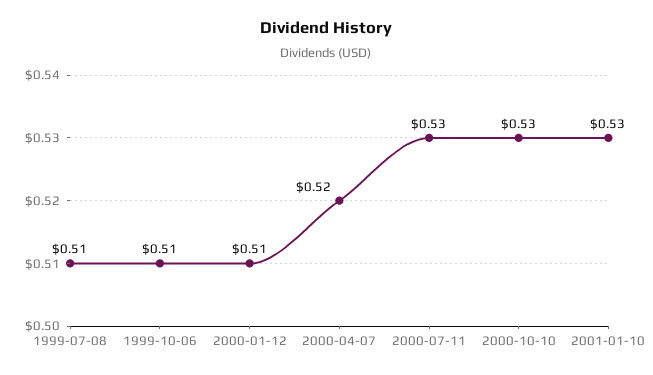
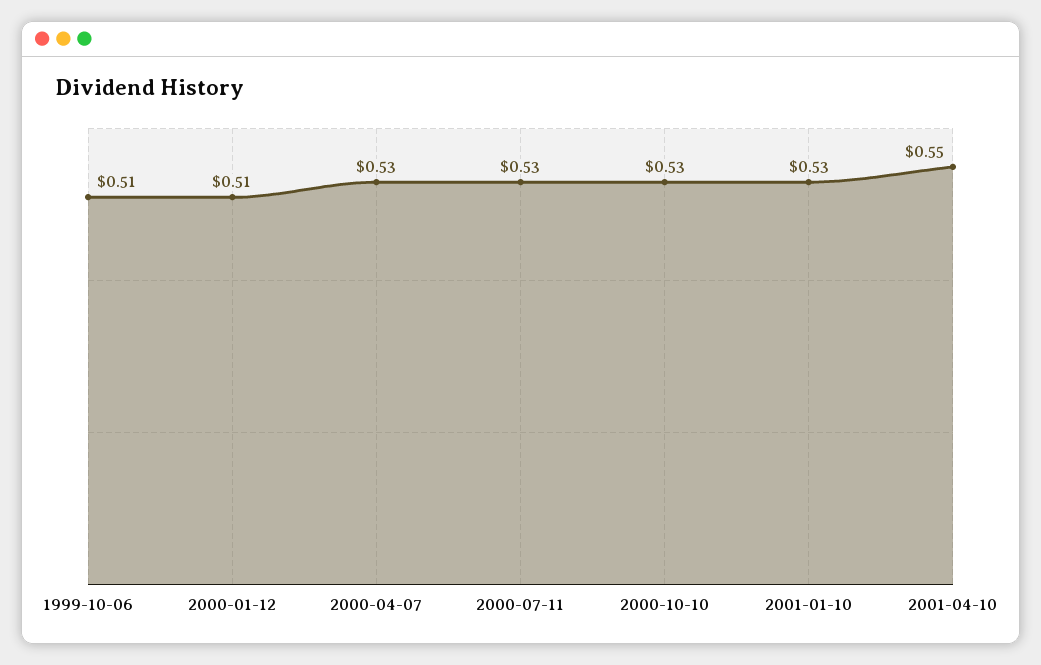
1999-07-08: 0.51 -> none
2000-04-07: 0.52 -> 0.53
2001-04-10: none -> 0.55

